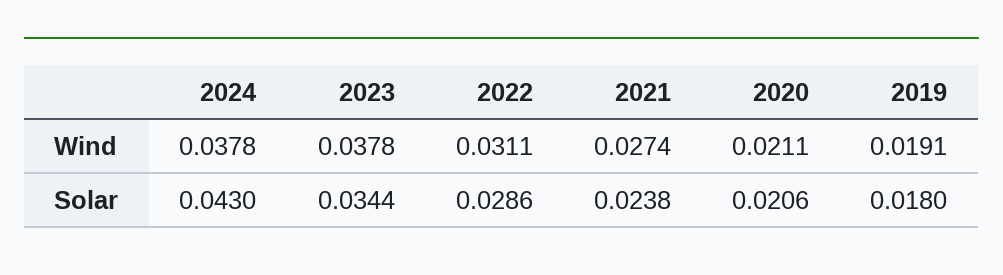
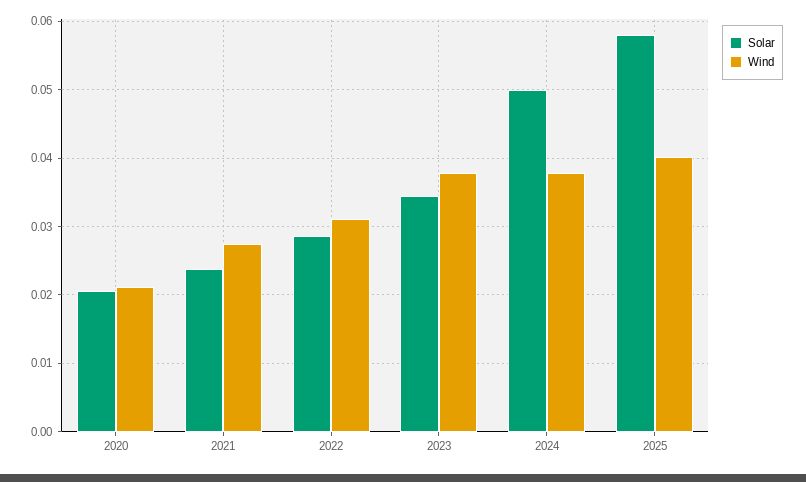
Wind, 2019: 0.0191 -> none
Solar, 2024: 0.043 -> 0.05
Solar, 2019: 0.018 -> none
Solar, 2025: none -> 0.058
Wind, 2025: none -> 0.04

